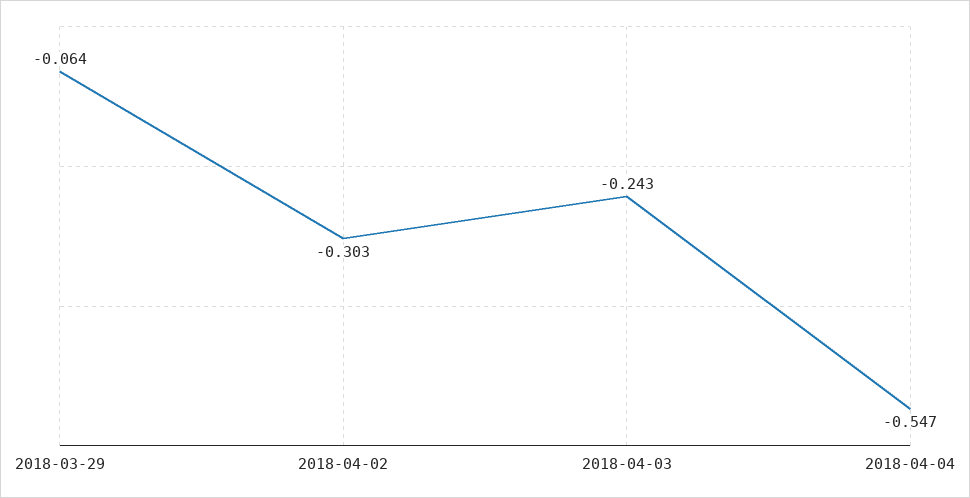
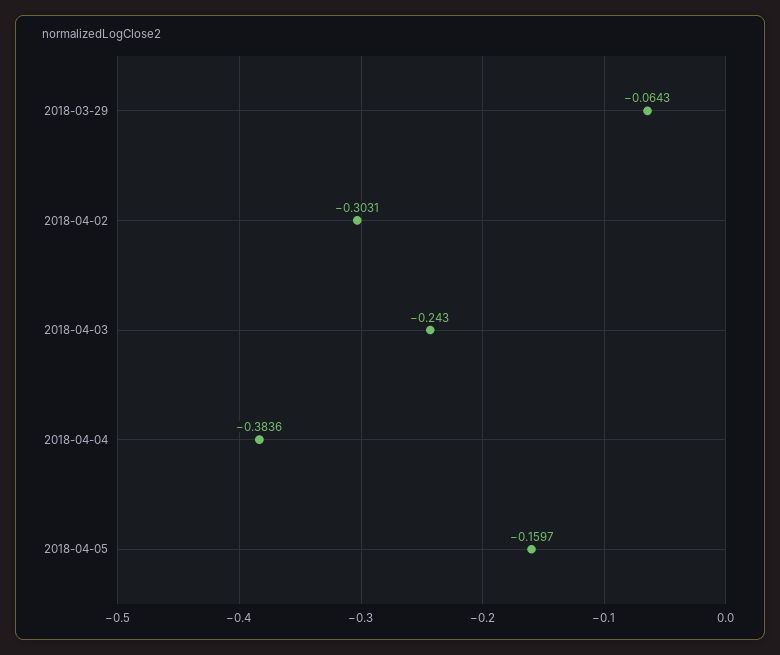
2018-04-04: -0.547 -> -0.3836
2018-04-05: none -> -0.1597

